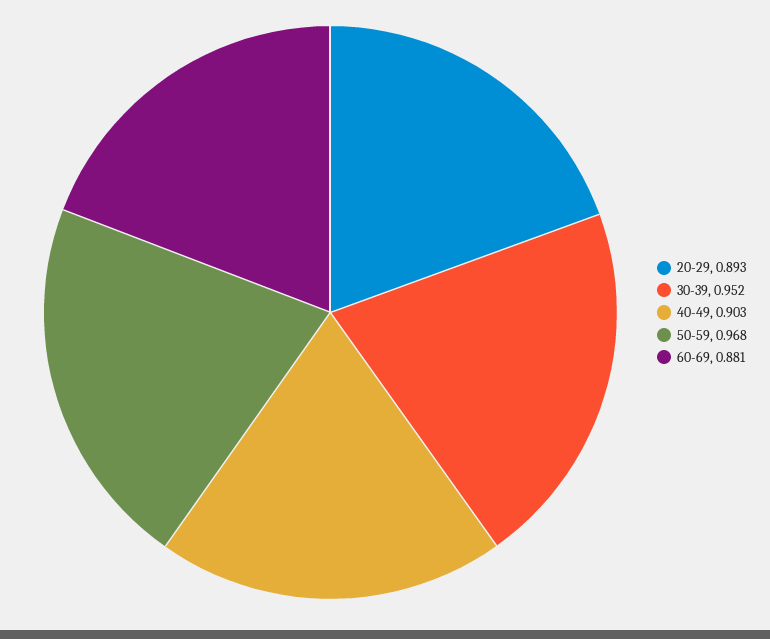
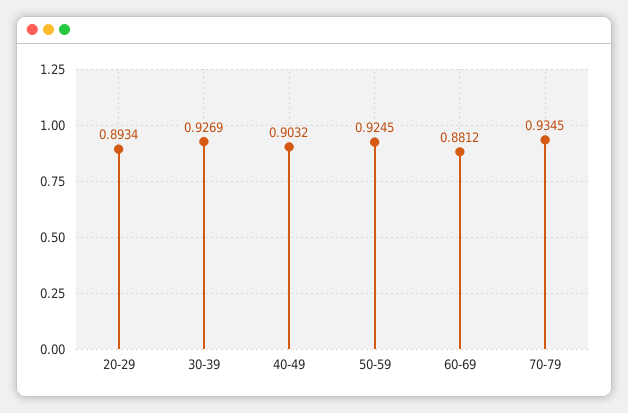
30-39: 0.952 -> 0.9269
50-59: 0.968 -> 0.9245
70-79: none -> 0.9345

